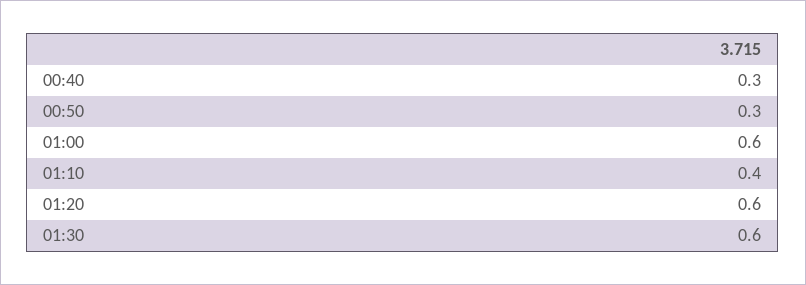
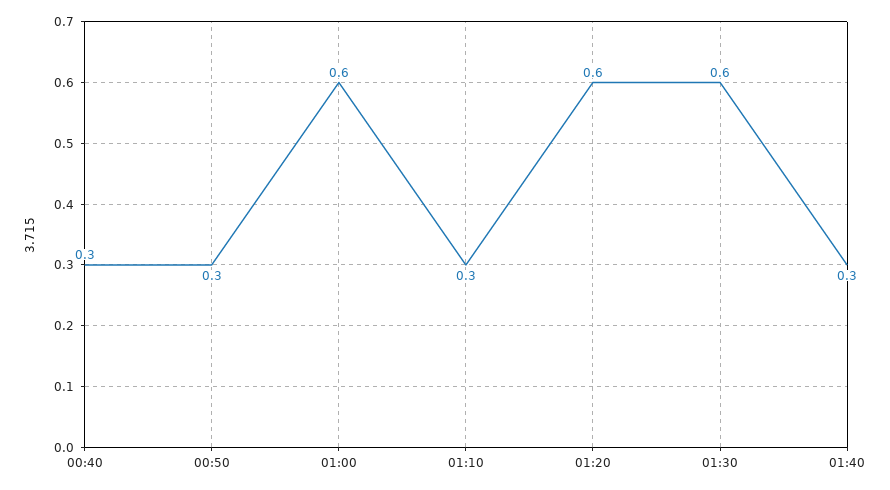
01:10: 0.4 -> 0.3
01:40: none -> 0.3

